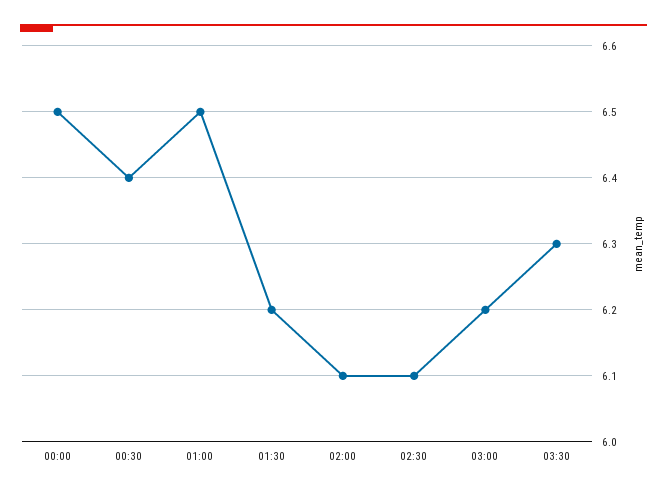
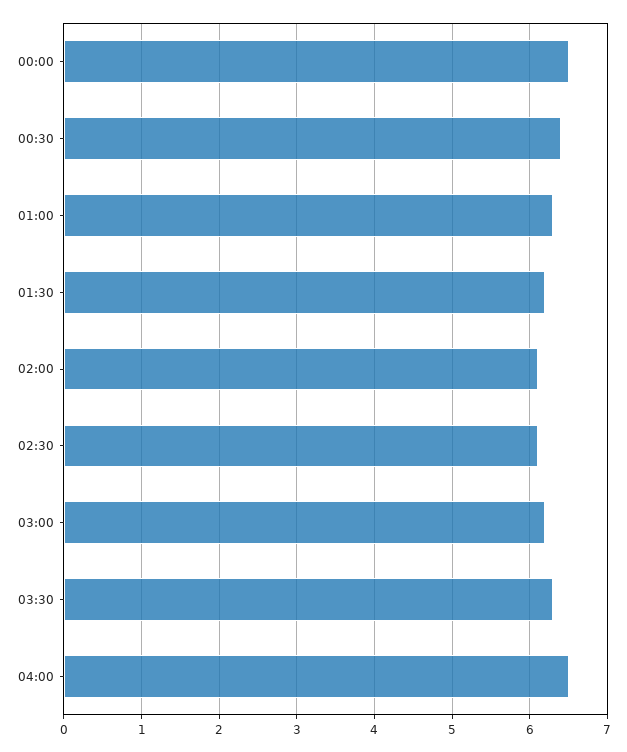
01:00: 6.5 -> 6.3
04:00: none -> 6.5

